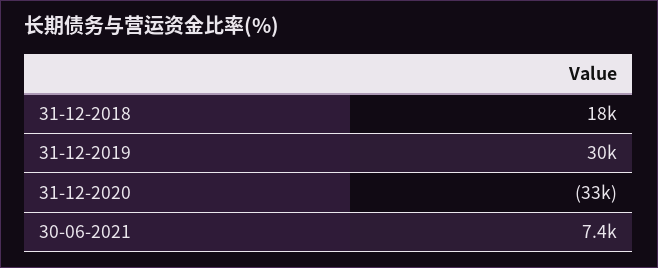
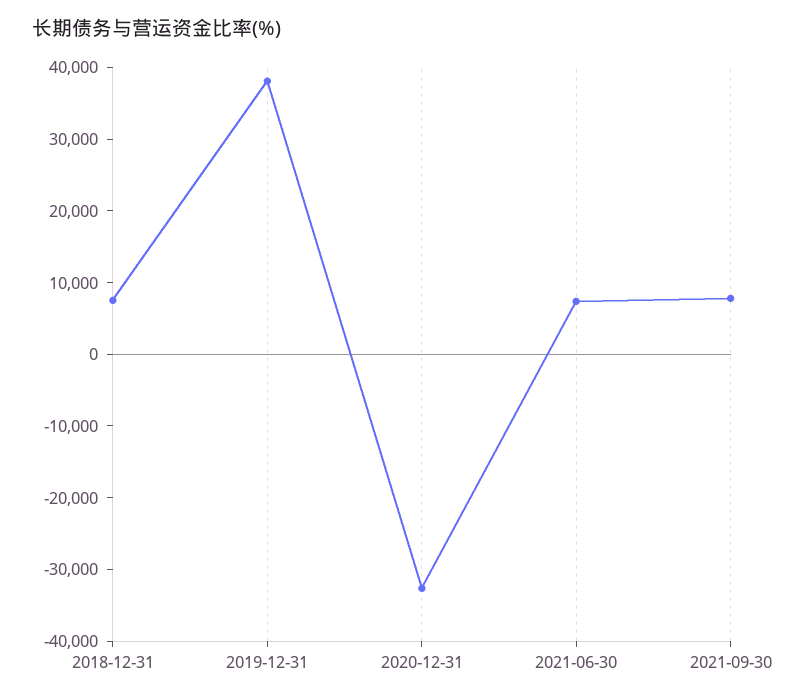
31-12-2018: 18000 -> 8000
31-12-2019: 30000 -> 38000
2021-09-30: none -> 8000

